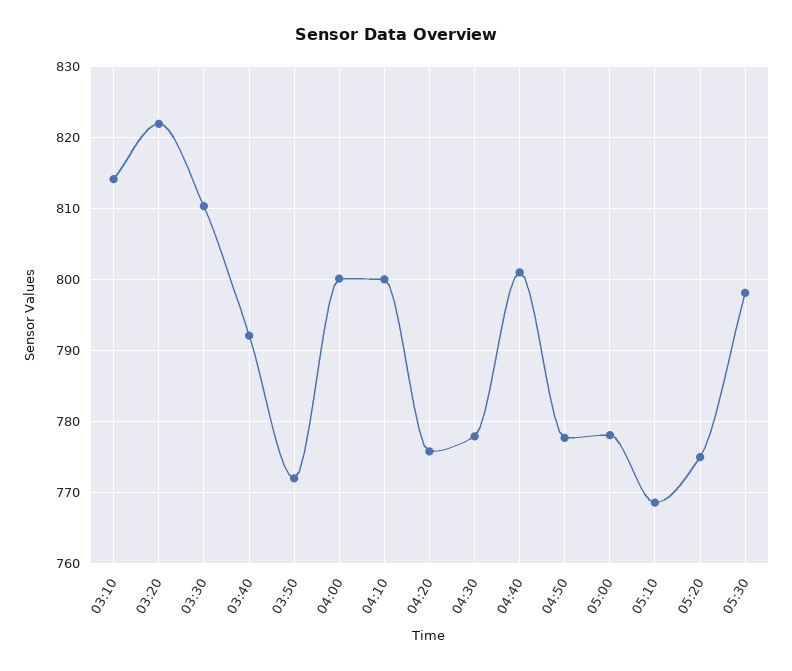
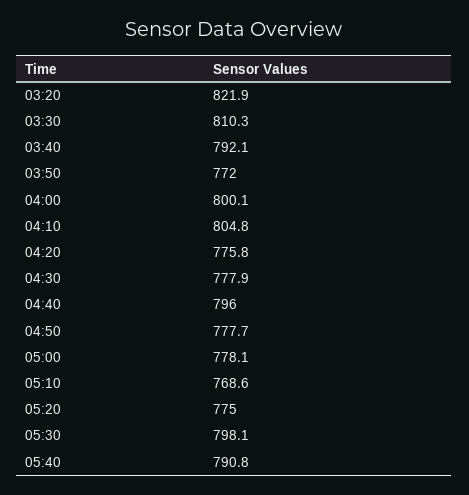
03:10: 814 -> none
04:10: 800 -> 804.8
04:40: 801 -> 796
05:40: none -> 790.8

